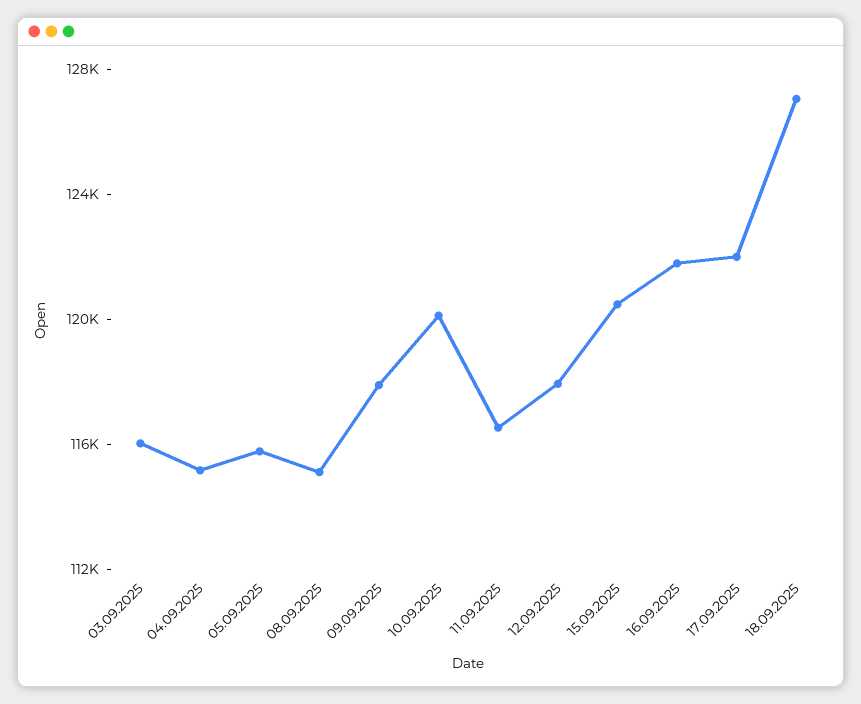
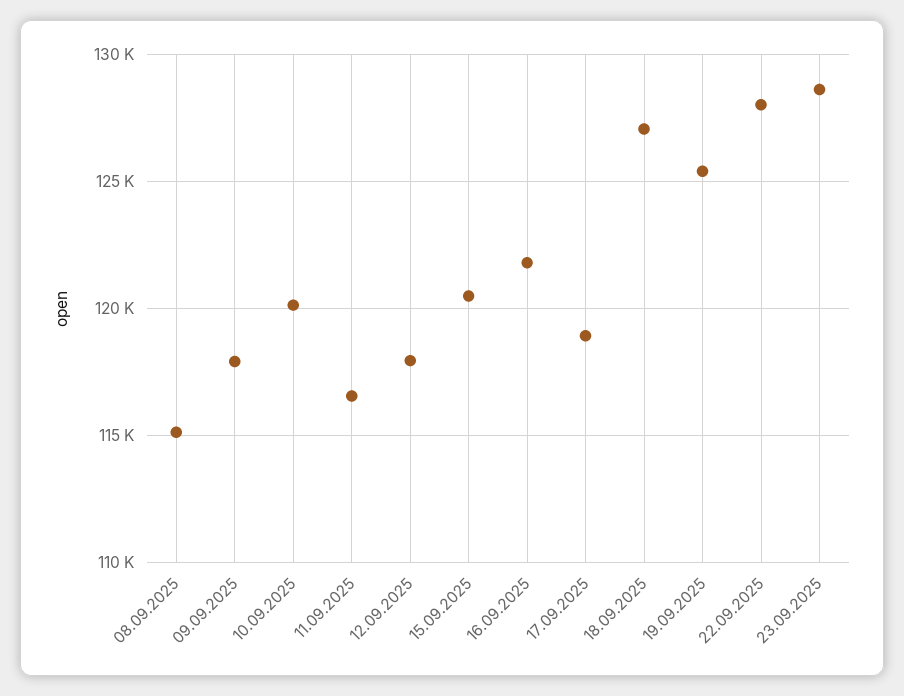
03.09.2025: 116000 -> none
04.09.2025: 115000 -> none
05.09.2025: 116000 -> none
17.09.2025: 122000 -> 119000
19.09.2025: none -> 125500
22.09.2025: none -> 128000
23.09.2025: none -> 128500

